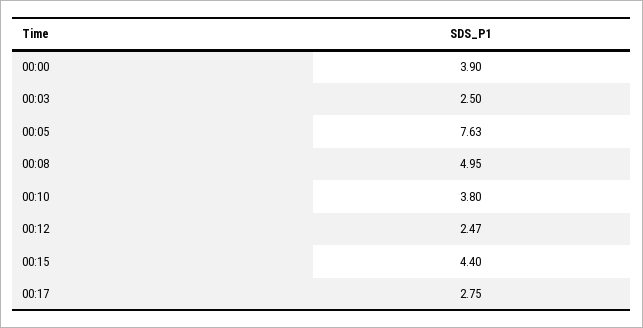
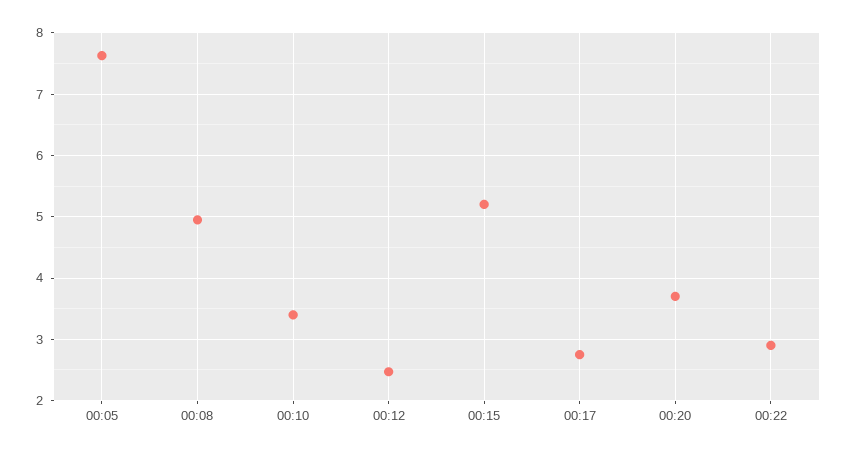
00:00: 3.9 -> none
00:03: 2.5 -> none
00:10: 3.8 -> 3.4
00:15: 4.4 -> 5.2
00:20: none -> 3.7
00:22: none -> 2.9

